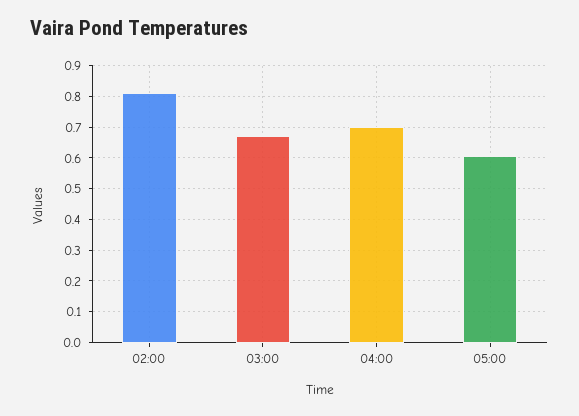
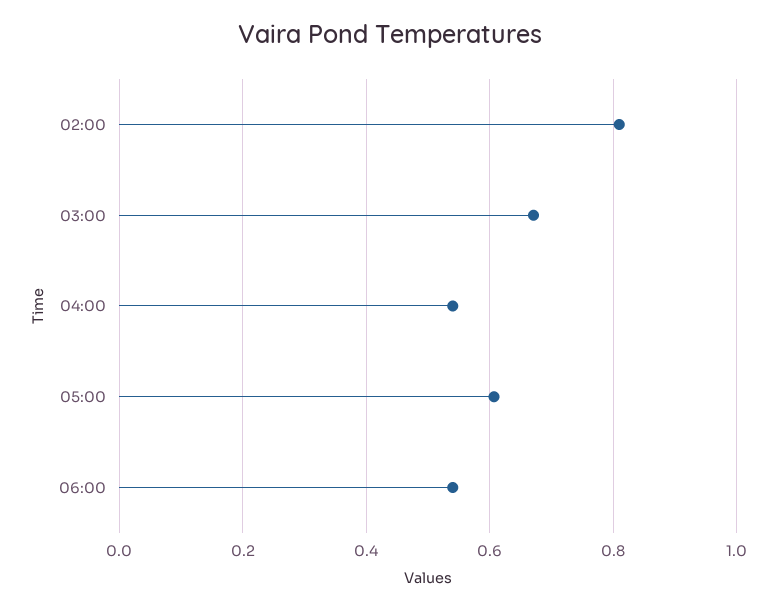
04:00: 0.7 -> 0.54
06:00: none -> 0.54

